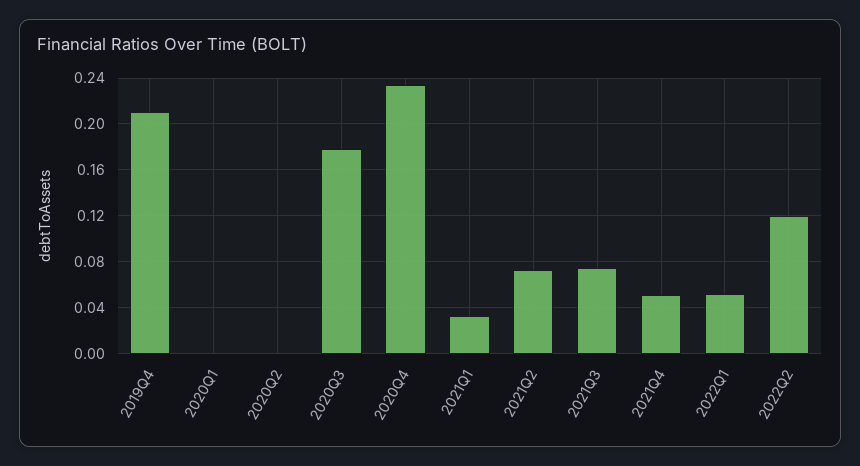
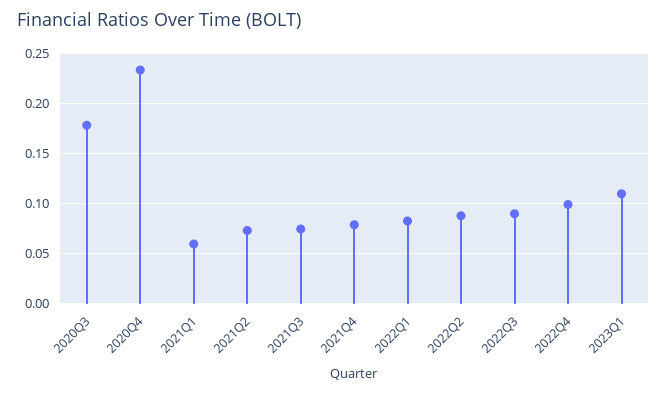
2019Q4: 0.21 -> none
2020Q1: 0 -> none
2020Q2: 0 -> none
2021Q1: 0.03 -> 0.06
2021Q4: 0.05 -> 0.08
2022Q1: 0.05 -> 0.08
2022Q2: 0.12 -> 0.09
2022Q3: none -> 0.09
2022Q4: none -> 0.1
2023Q1: none -> 0.11

